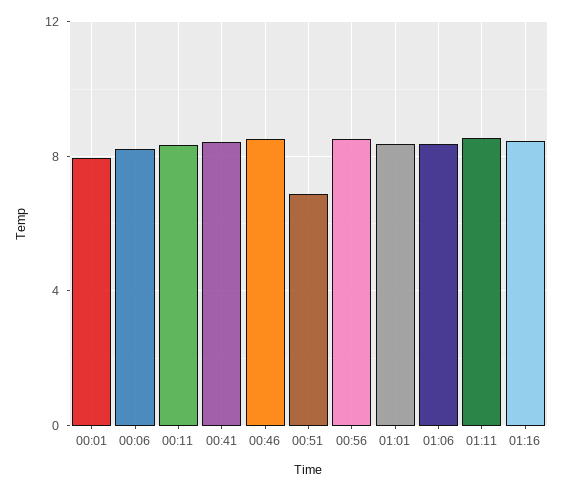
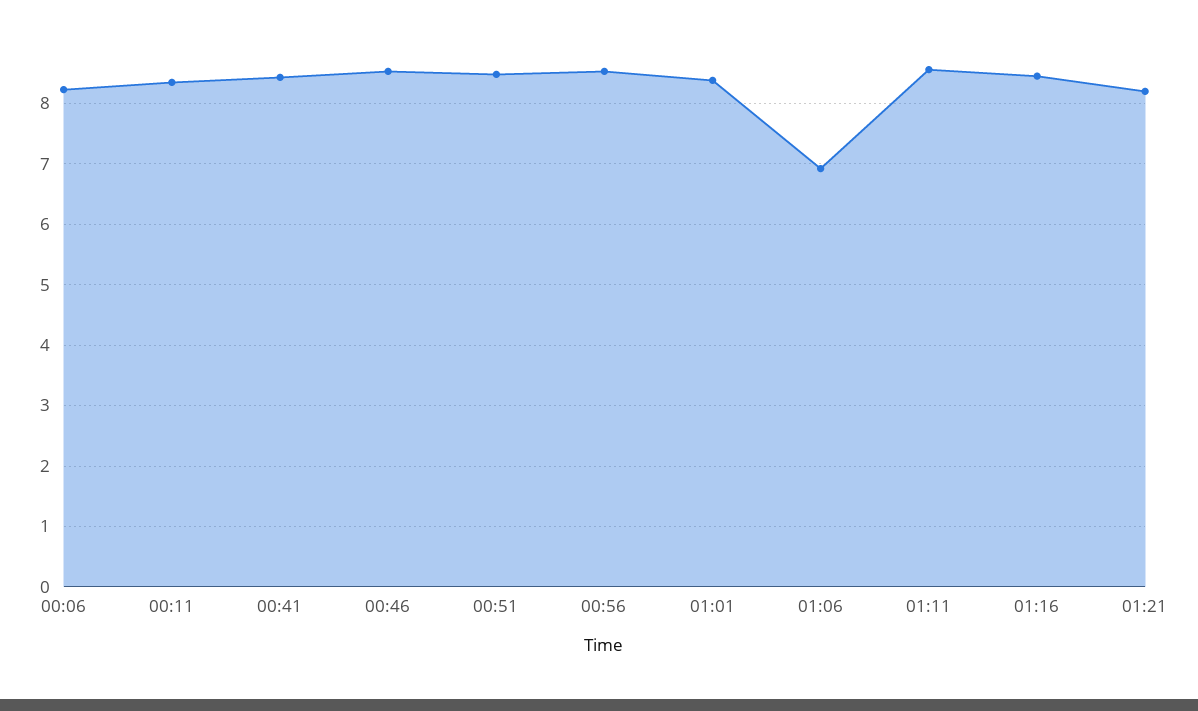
00:01: 8 -> none
00:51: 7 -> 8.5
01:06: 8.5 -> 6.9
01:21: none -> 8.2

